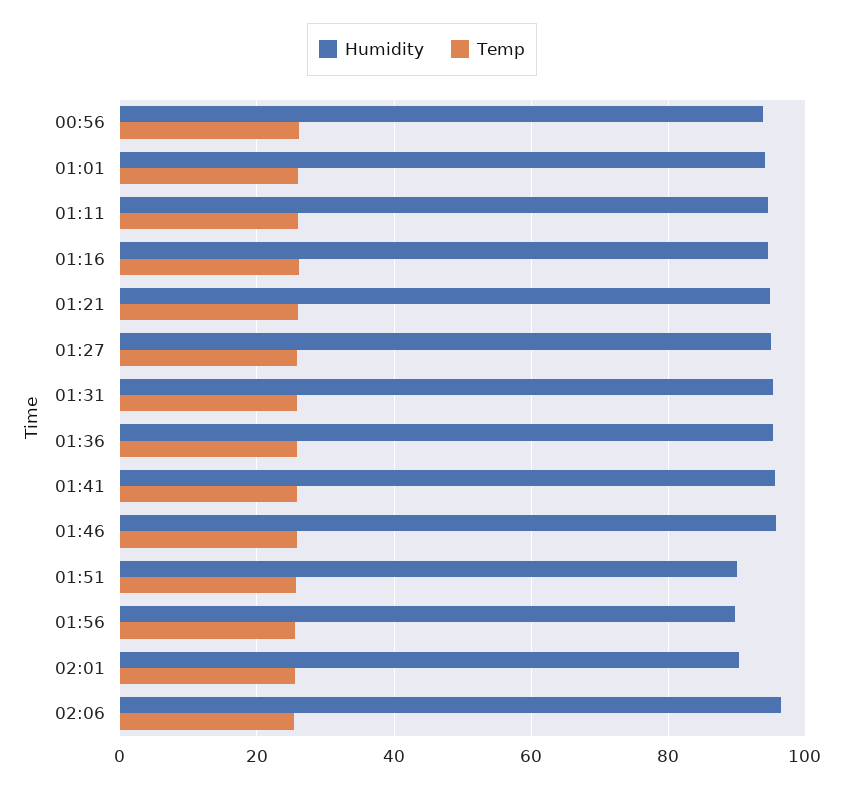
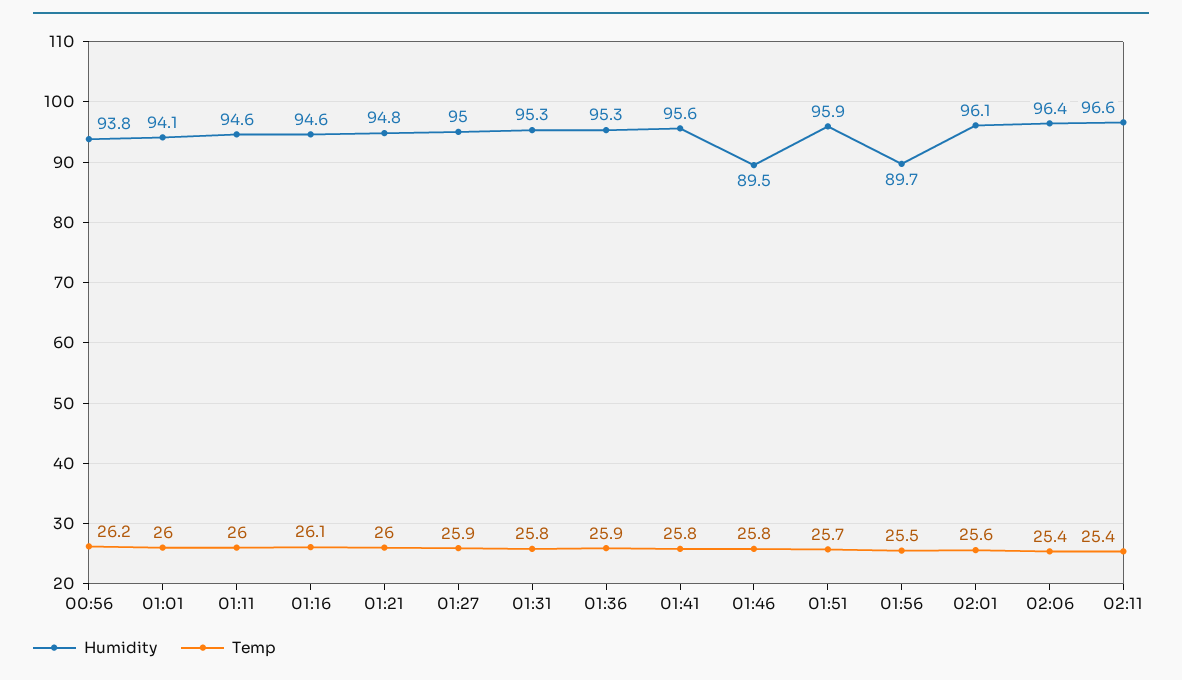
Humidity, 01:46: 96 -> 89.5
Humidity, 01:51: 90 -> 95.9
Humidity, 02:01: 90 -> 96.1
Humidity, 02:11: none -> 96.6
Temp, 02:11: none -> 25.4

